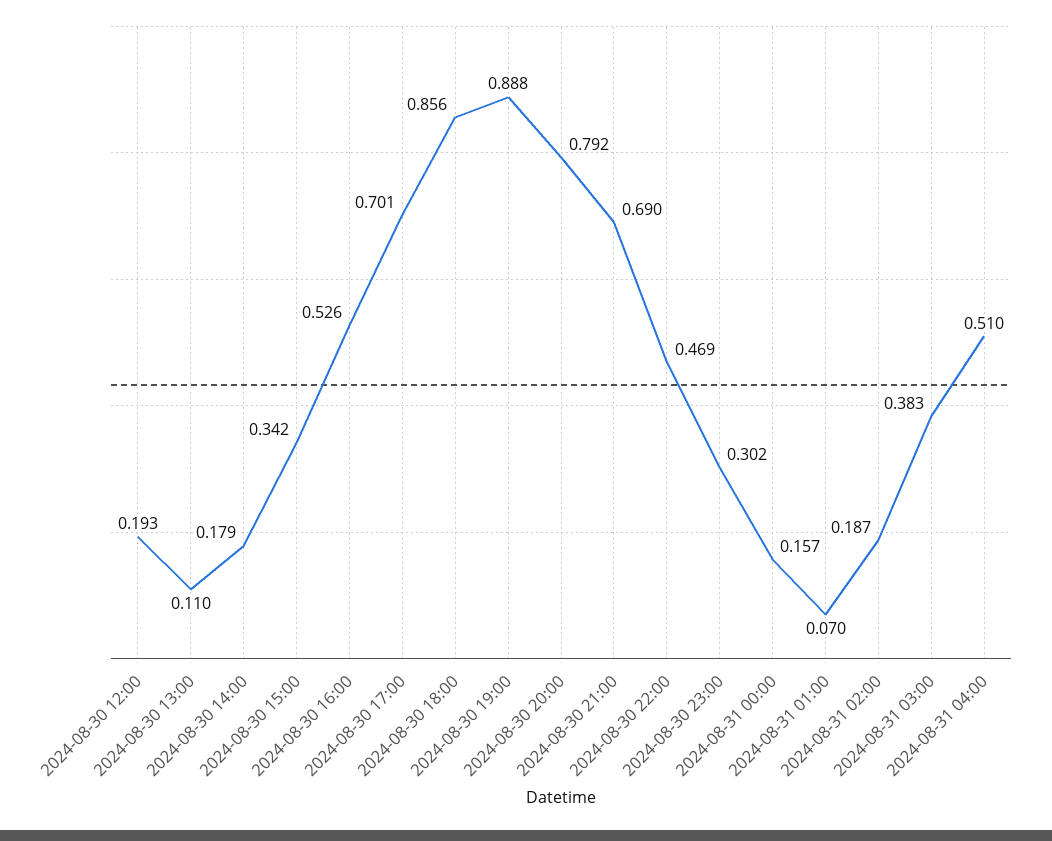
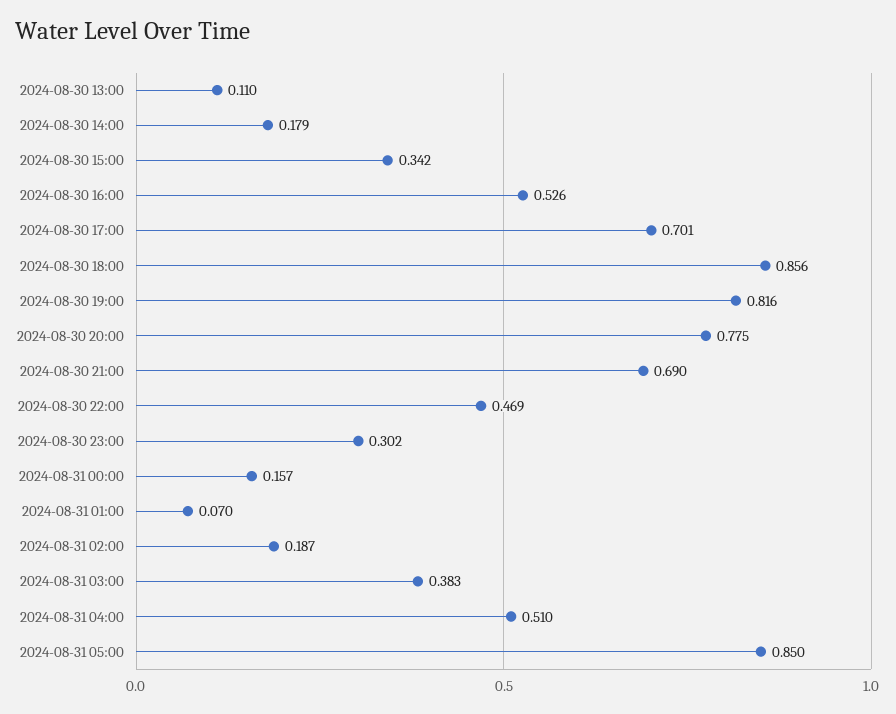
2024-08-30 12:00: 0.193 -> none
2024-08-30 19:00: 0.888 -> 0.816
2024-08-30 20:00: 0.792 -> 0.775
2024-08-31 05:00: none -> 0.85

